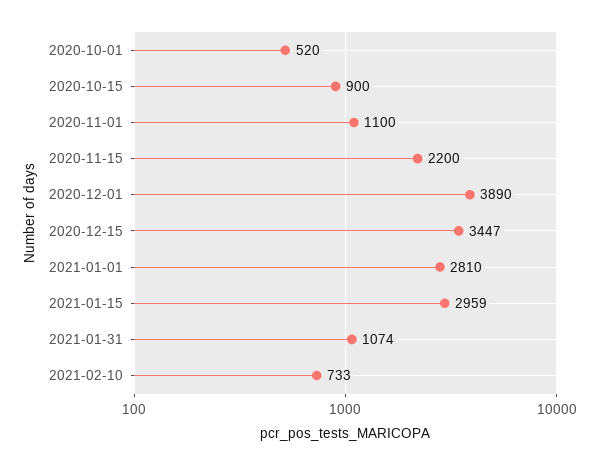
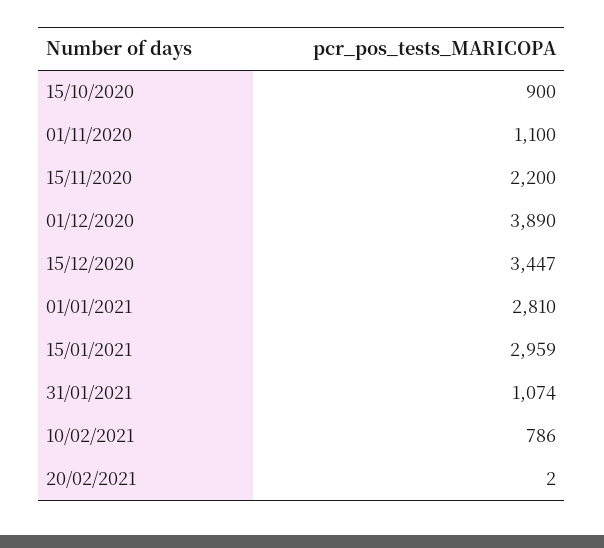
2020-10-01: 520 -> none
2021-02-10: 733 -> 786
20/02/2021: none -> 2

